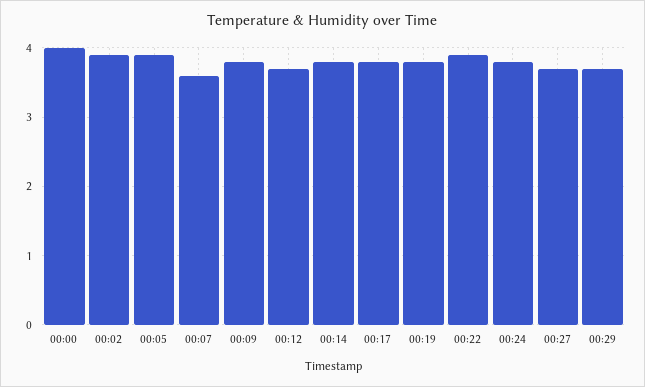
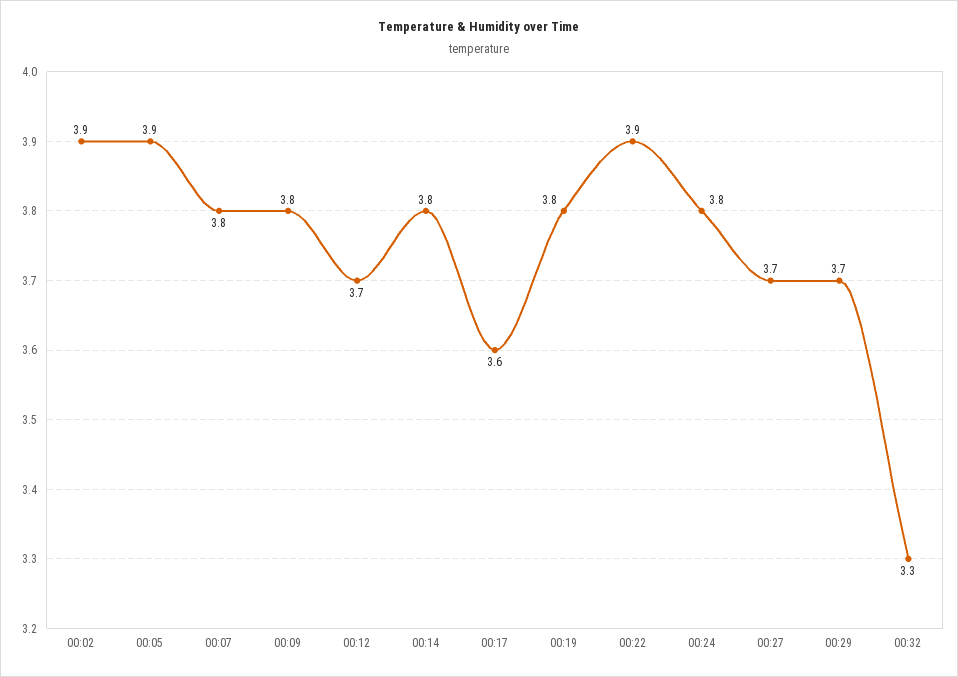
00:00: 4 -> none
00:07: 3.6 -> 3.8
00:17: 3.8 -> 3.6
00:32: none -> 3.3

